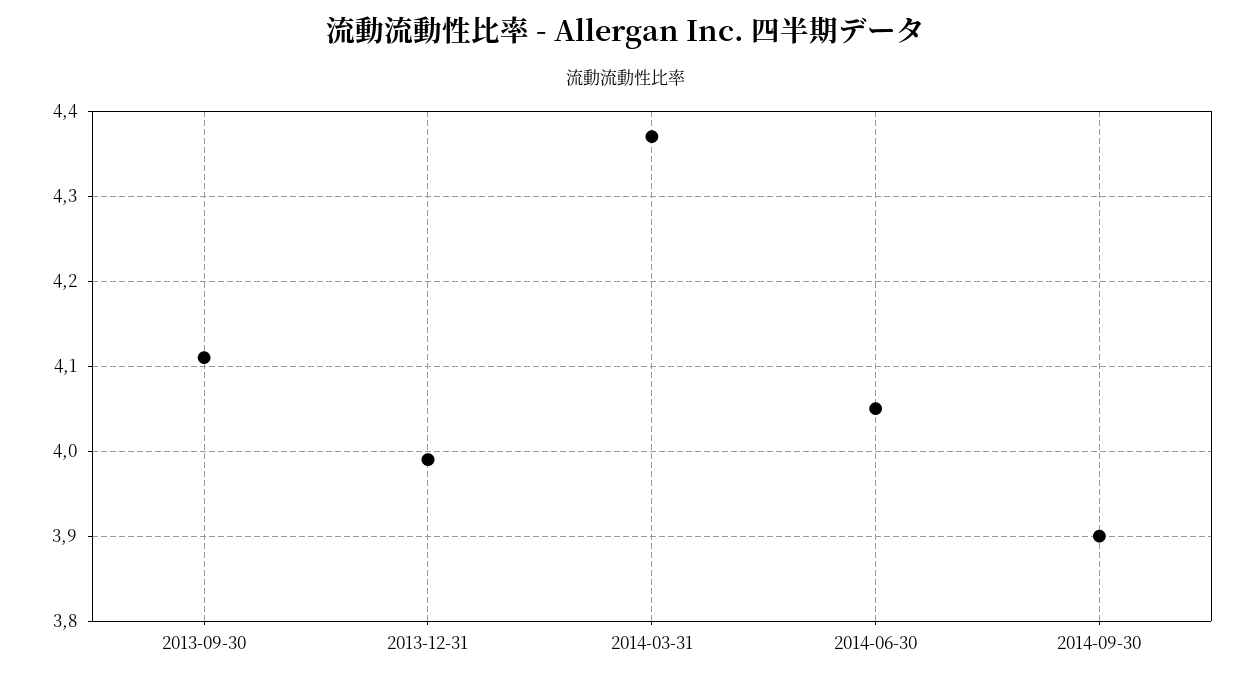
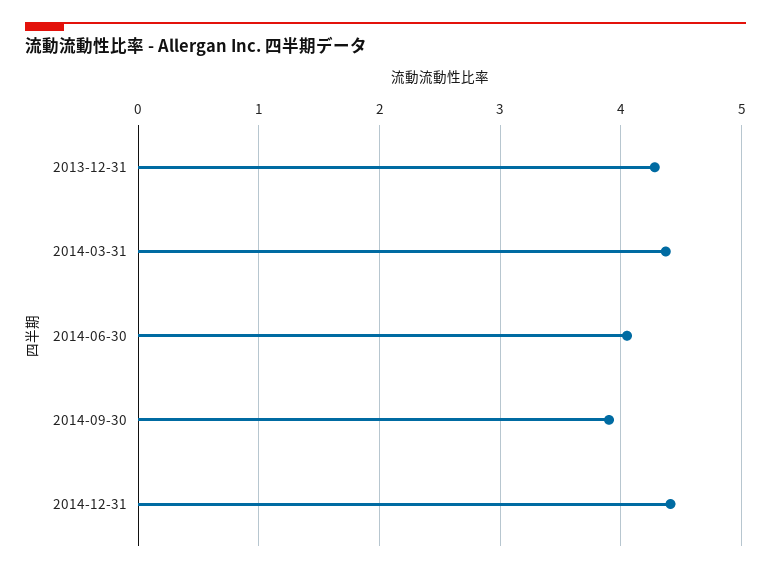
2013-09-30: 4.11 -> none
2013-12-31: 3.99 -> 4.3
2014-12-31: none -> 4.4

